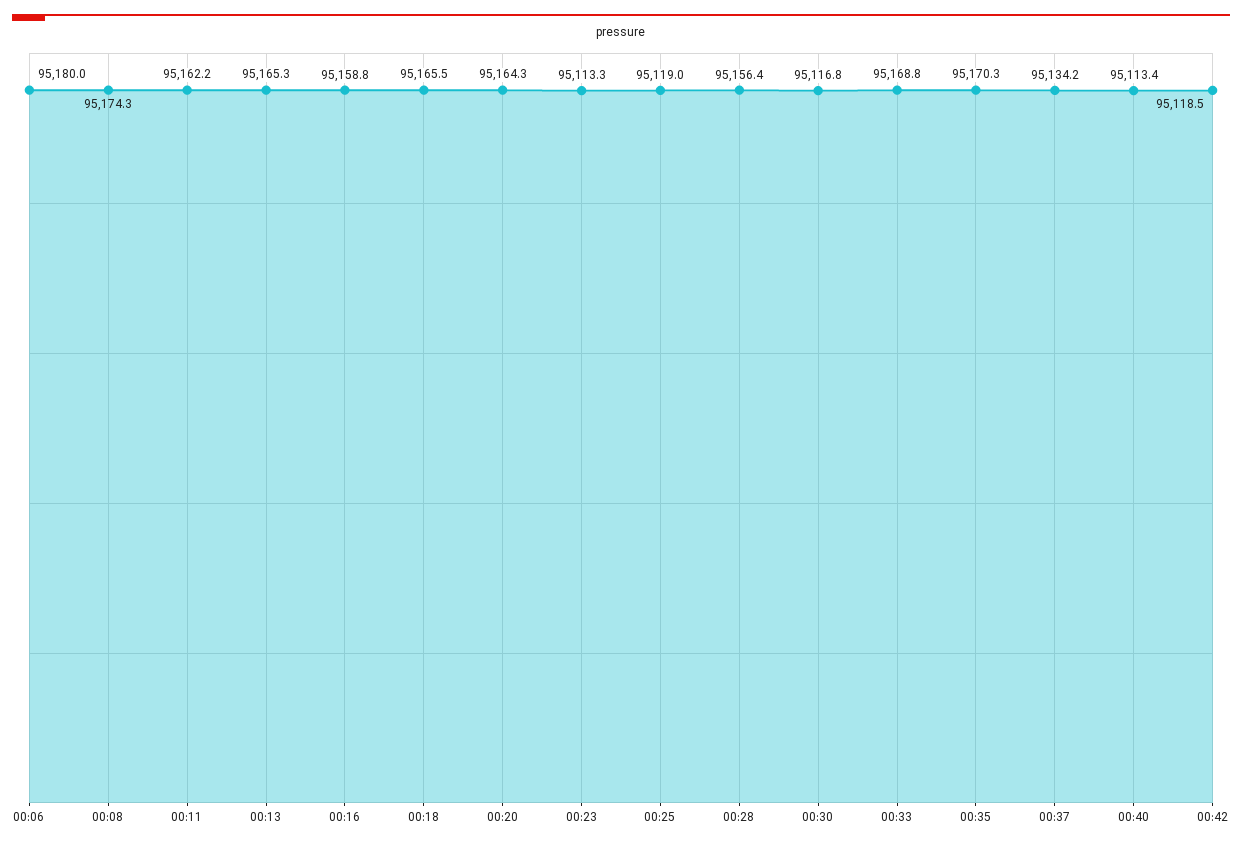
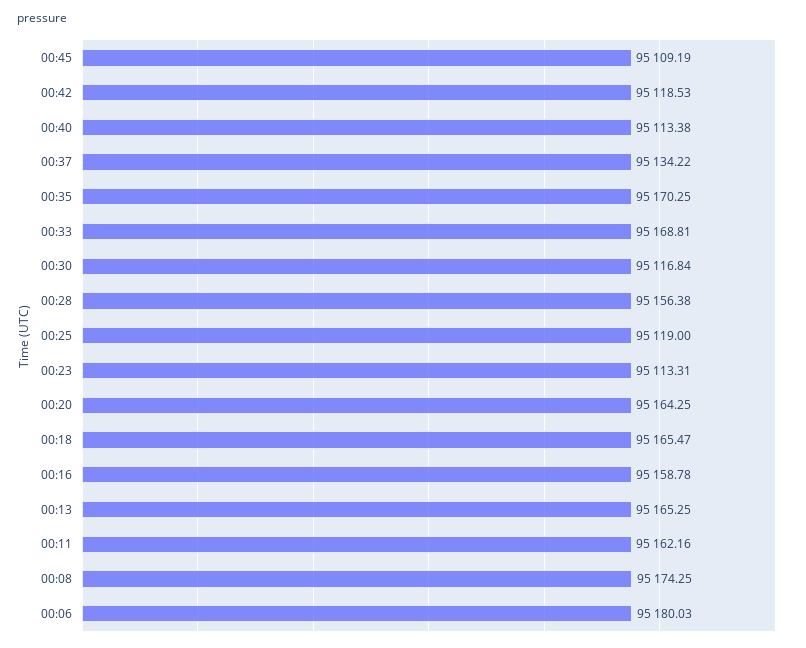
00:45: none -> 95109.19

